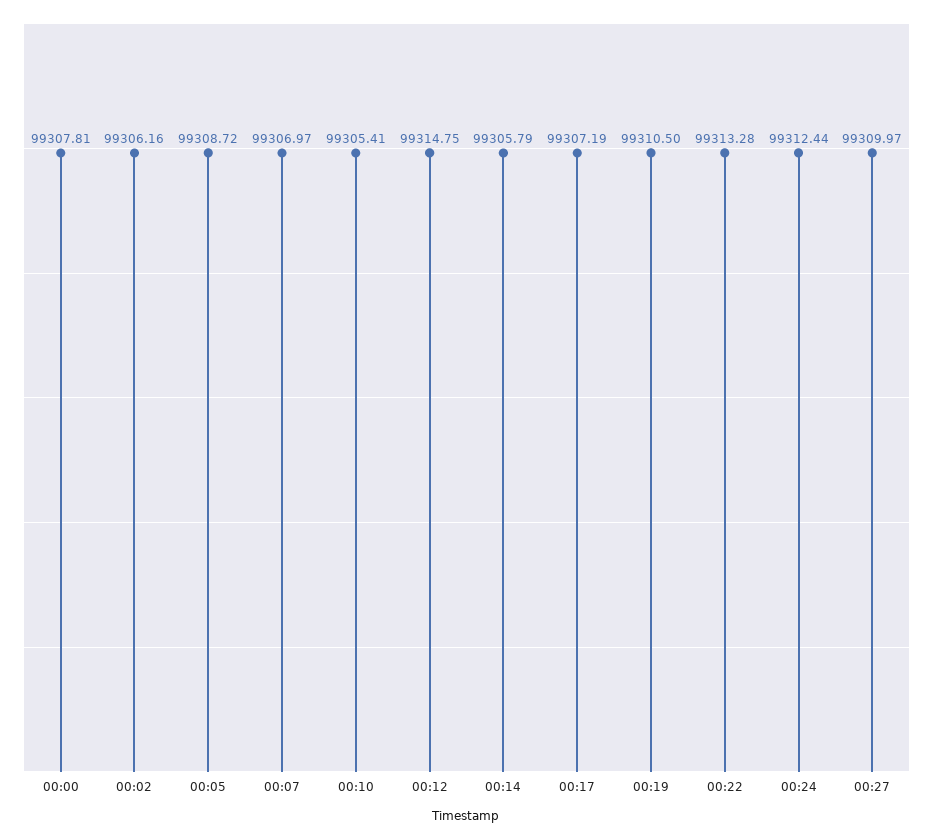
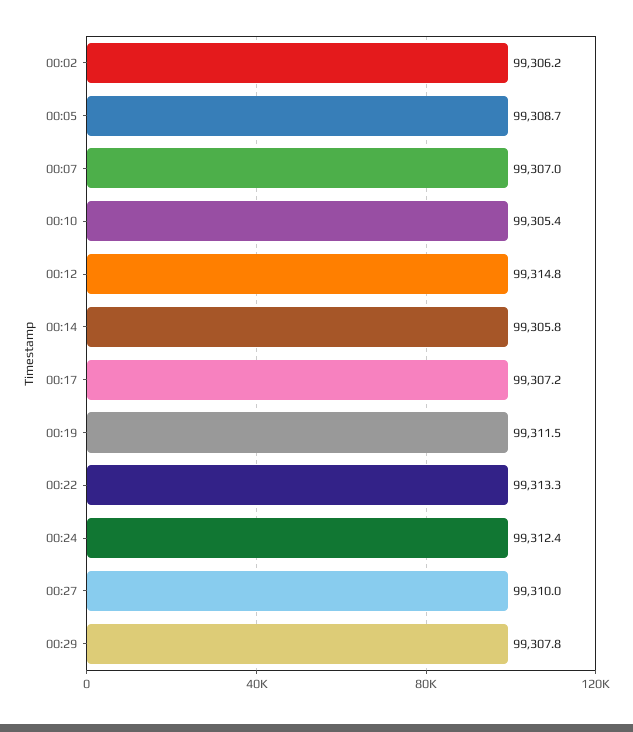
00:00: 99307.81 -> none
00:19: 99310.5 -> 99311.5
00:29: none -> 99307.8

